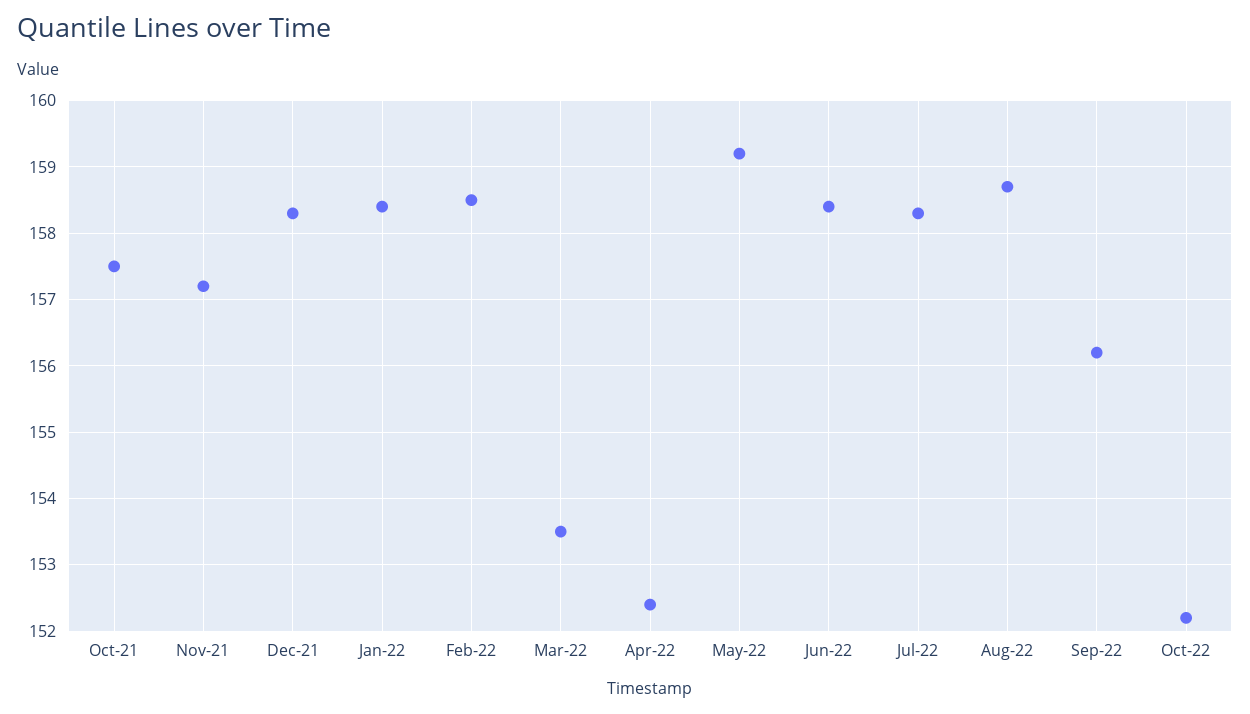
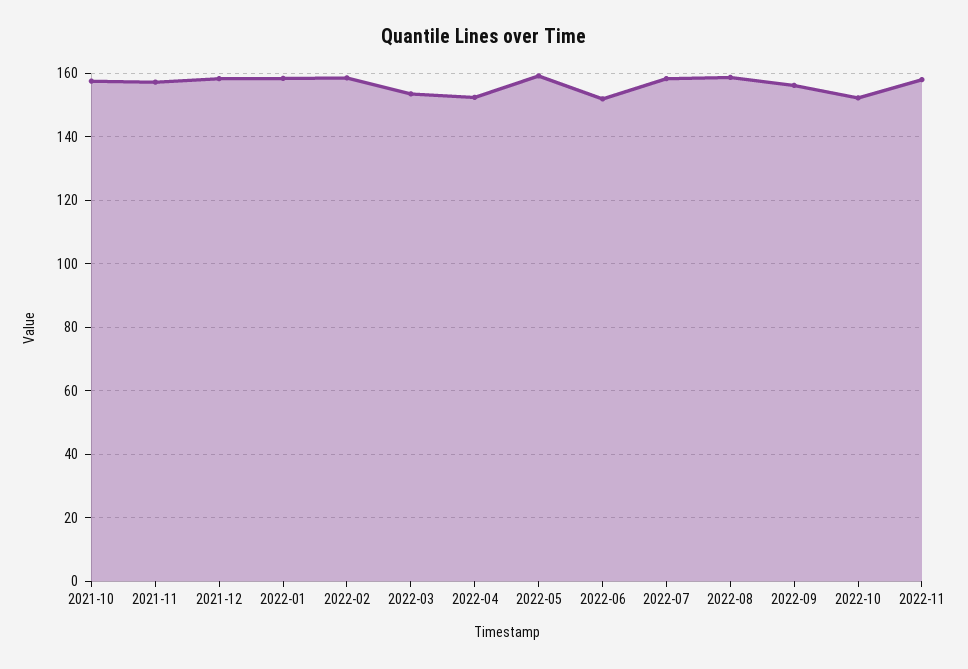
Jun-22: 158.4 -> 152
2022-11: none -> 158

